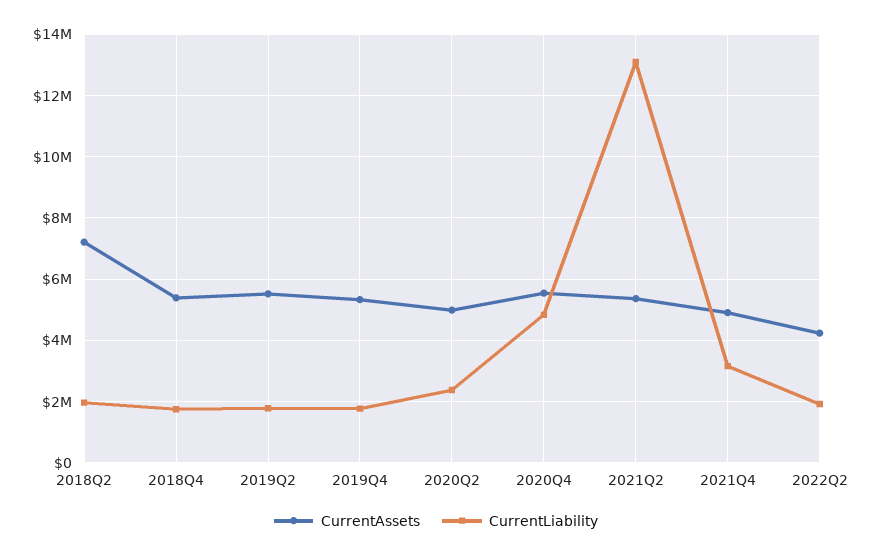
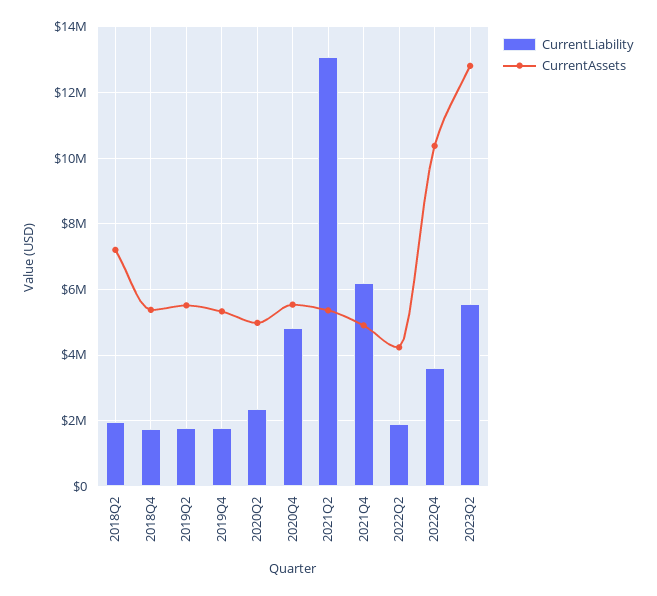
CurrentLiability, 2021Q4: 3200000 -> 6200000
CurrentLiability, 2022Q4: none -> 3600000
CurrentAssets, 2022Q4: none -> 10400000
CurrentLiability, 2023Q2: none -> 5600000
CurrentAssets, 2023Q2: none -> 12800000

